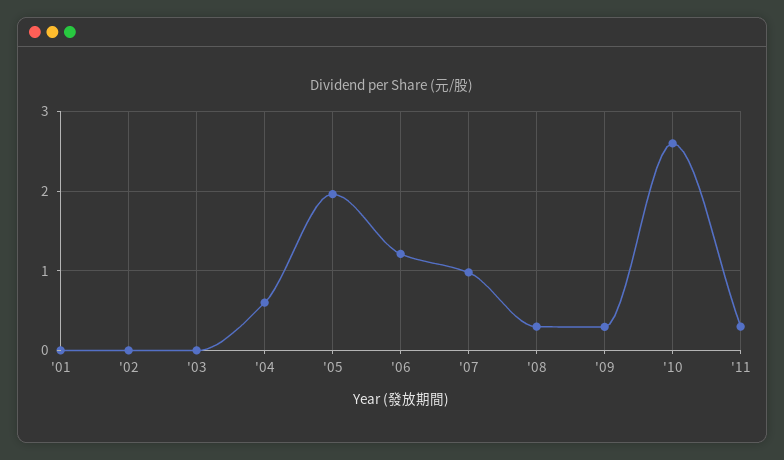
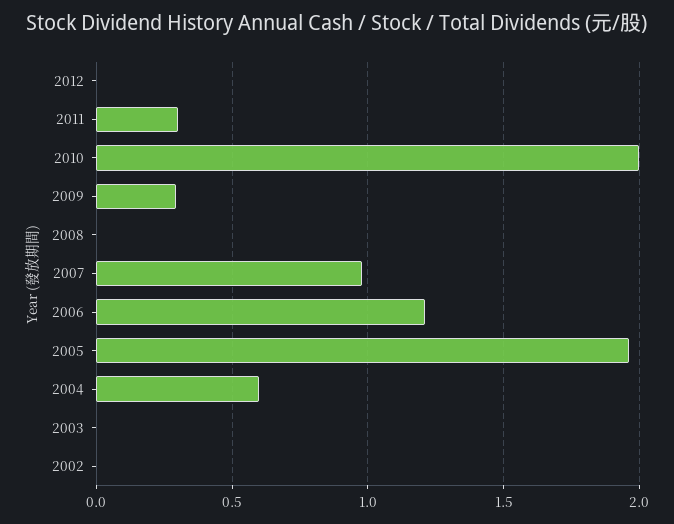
'01: 0 -> none
'08: 0.3 -> 0
'10: 2.6 -> 2
2012: none -> 0

